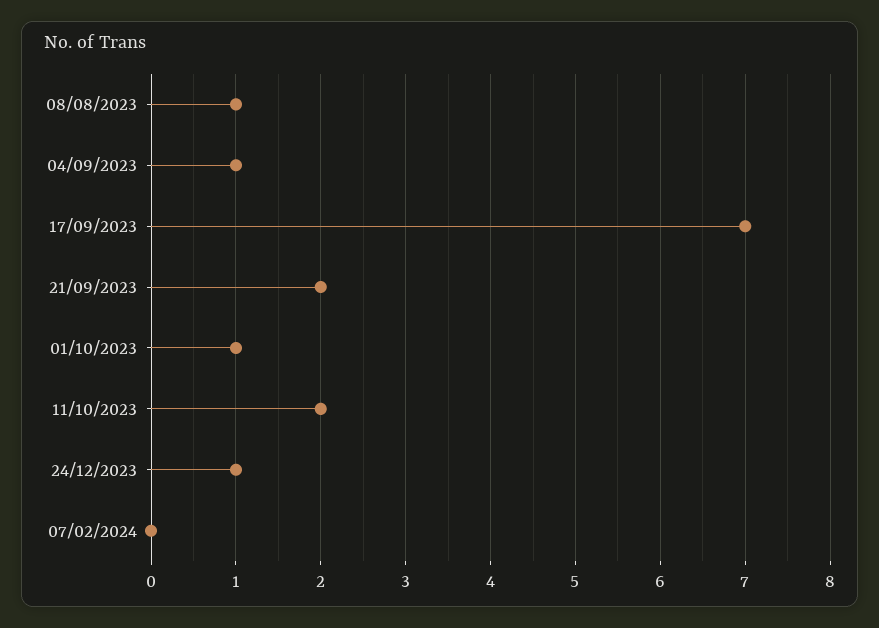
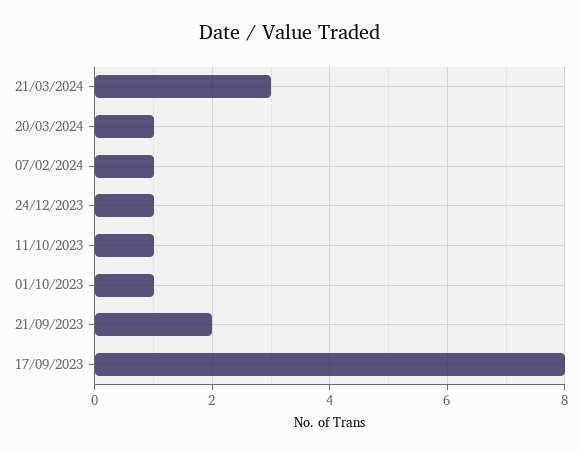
08/08/2023: 1 -> none
04/09/2023: 1 -> none
17/09/2023: 7 -> 8
11/10/2023: 2 -> 1
07/02/2024: 0 -> 1
21/03/2024: none -> 3
20/03/2024: none -> 1

